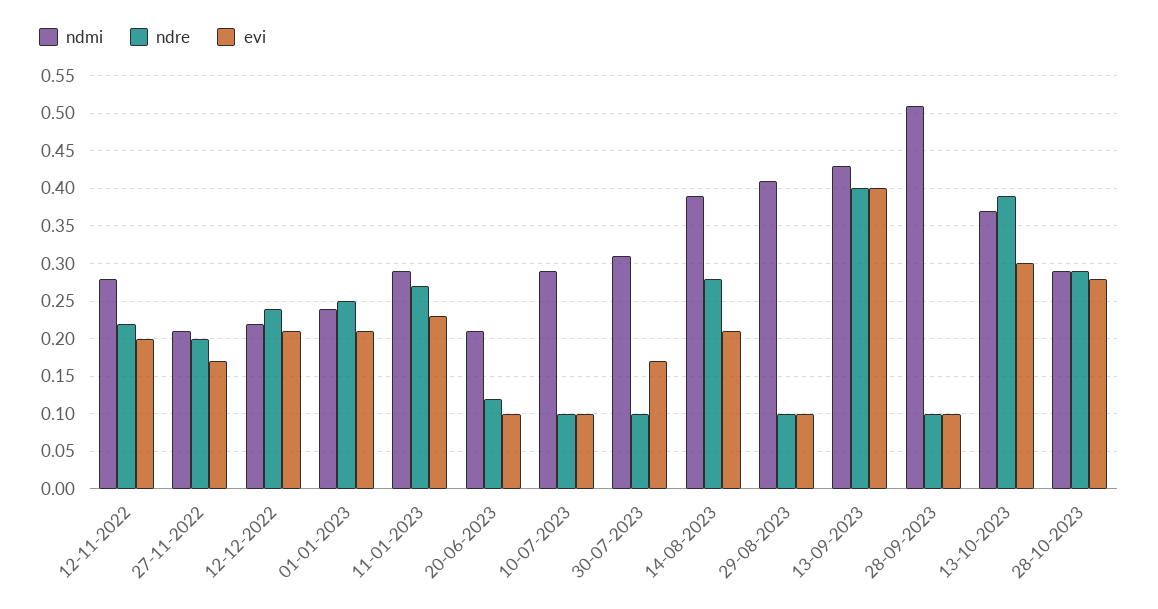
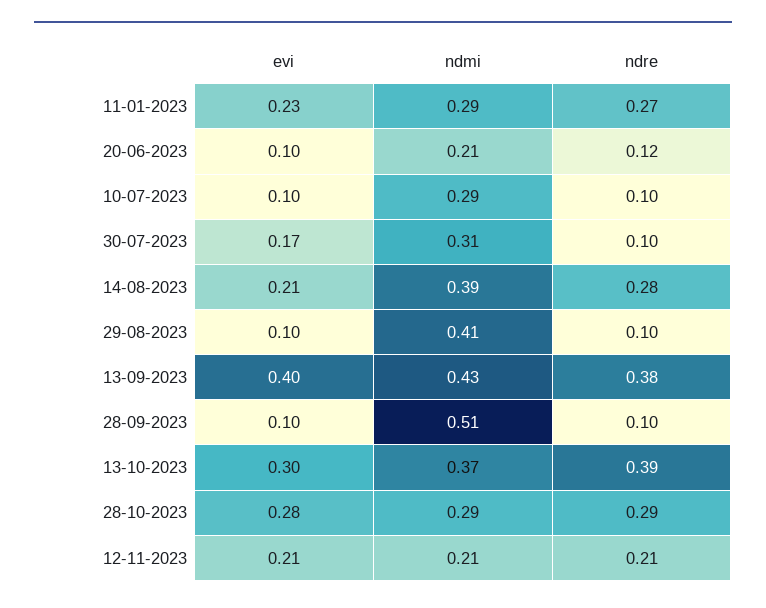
ndmi, 12-11-2022: 0.28 -> none
ndre, 12-11-2022: 0.22 -> none
evi, 12-11-2022: 0.2 -> none
ndmi, 27-11-2022: 0.21 -> none
ndre, 27-11-2022: 0.2 -> none
evi, 27-11-2022: 0.17 -> none
ndmi, 12-12-2022: 0.22 -> none
ndre, 12-12-2022: 0.24 -> none
evi, 12-12-2022: 0.21 -> none
ndmi, 01-01-2023: 0.24 -> none
ndre, 01-01-2023: 0.25 -> none
evi, 01-01-2023: 0.21 -> none
ndre, 13-09-2023: 0.4 -> 0.38
evi, 12-11-2023: none -> 0.21
ndmi, 12-11-2023: none -> 0.21
ndre, 12-11-2023: none -> 0.21

